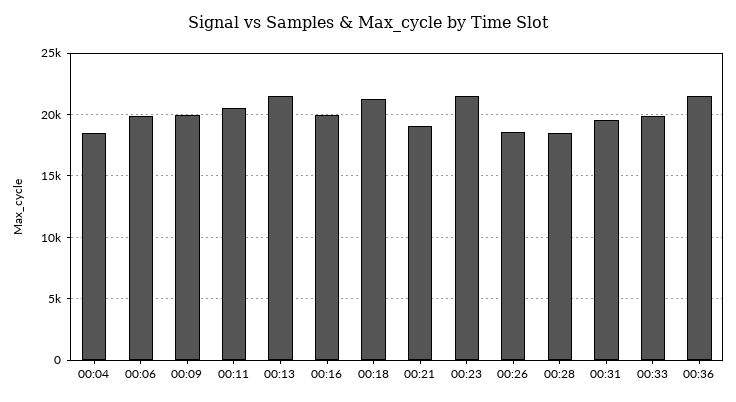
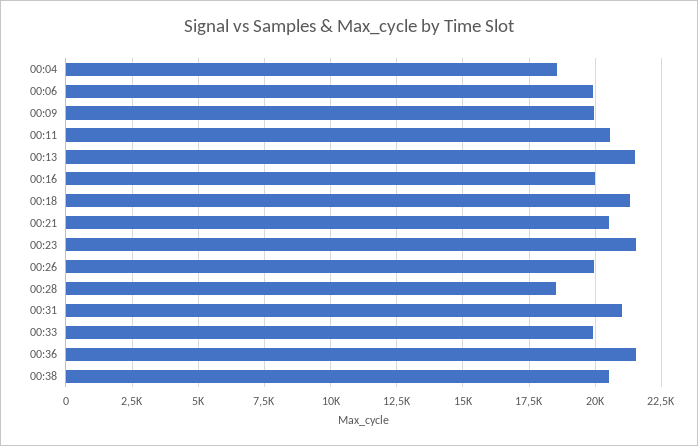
00:21: 19000 -> 20500
00:26: 18500 -> 20000
00:31: 19500 -> 21000
00:38: none -> 20500

